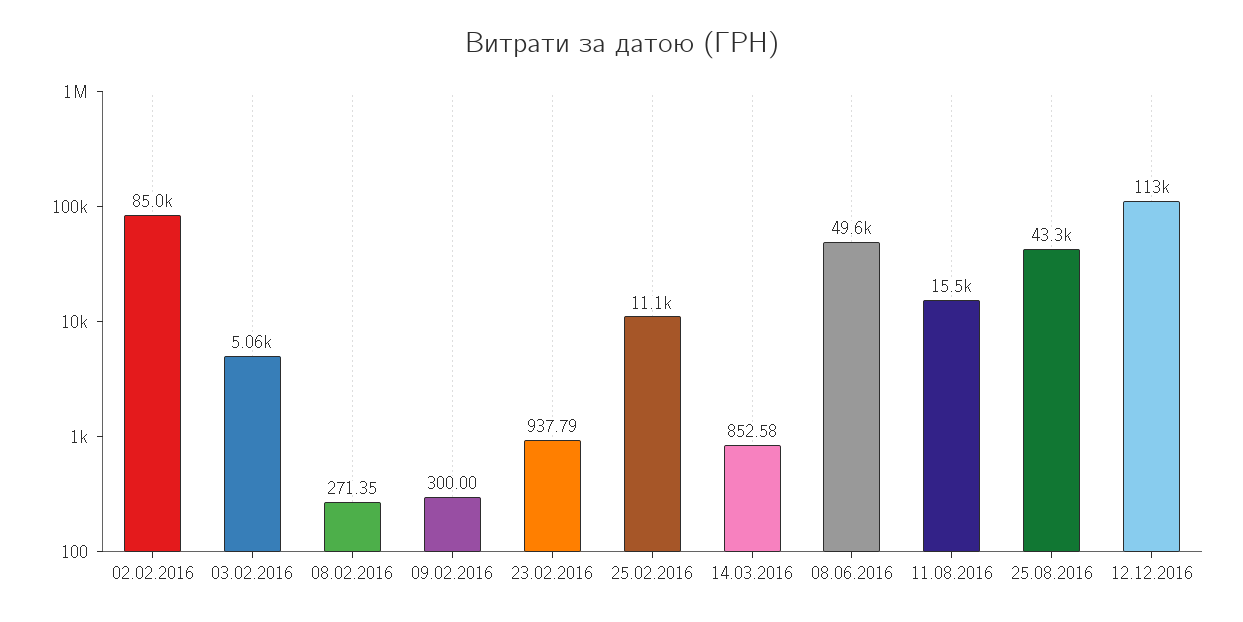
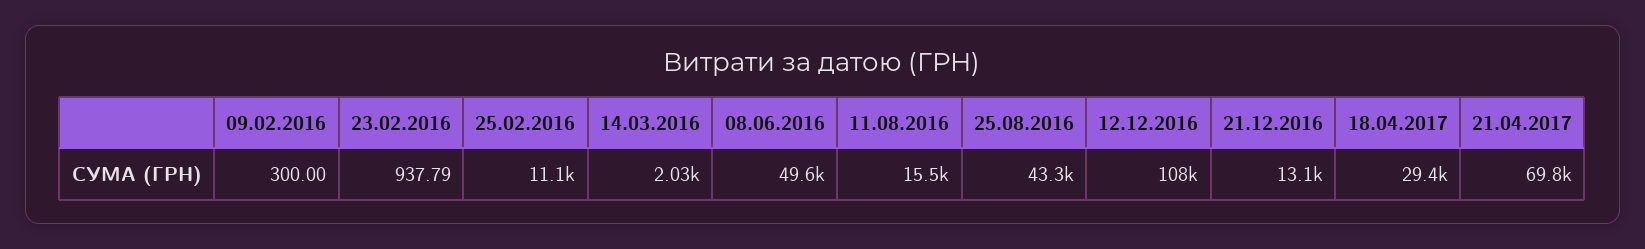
02.02.2016: 85000 -> none
03.02.2016: 5060 -> none
08.02.2016: 271.35 -> none
14.03.2016: 852.58 -> 2030
12.12.2016: 113000 -> 108000
21.12.2016: none -> 13100
18.04.2017: none -> 29400
21.04.2017: none -> 69800

